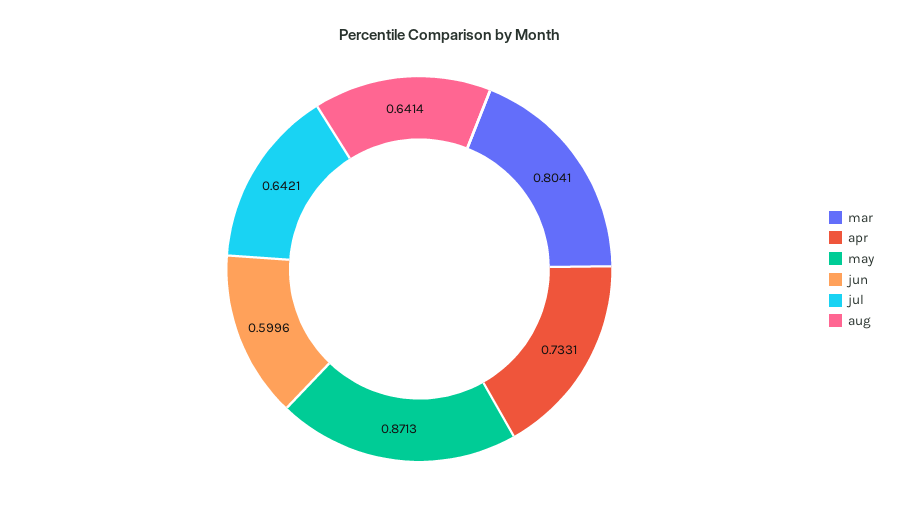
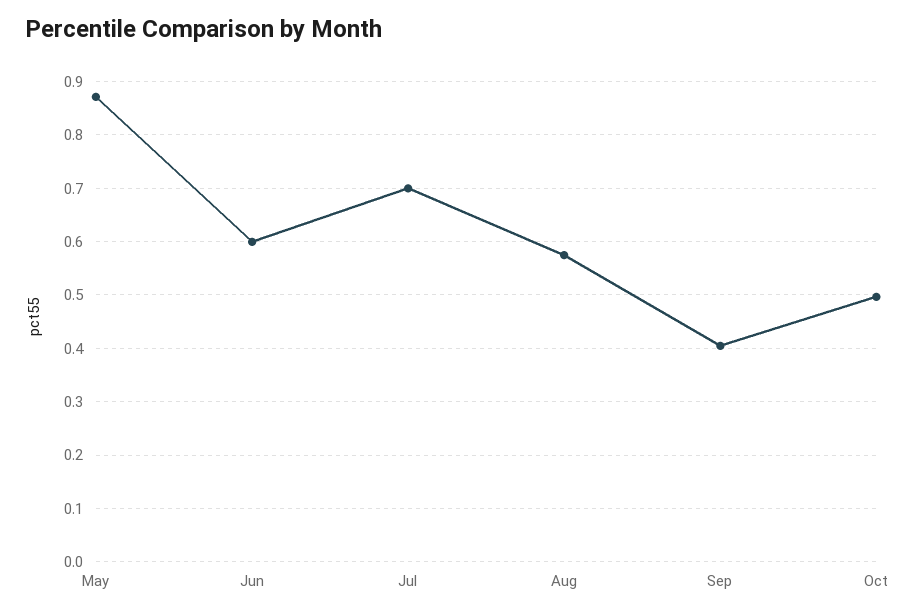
mar: 0.8041 -> none
apr: 0.7331 -> none
jul: 0.6421 -> 0.7
aug: 0.6414 -> 0.58
Sep: none -> 0.4
Oct: none -> 0.5

